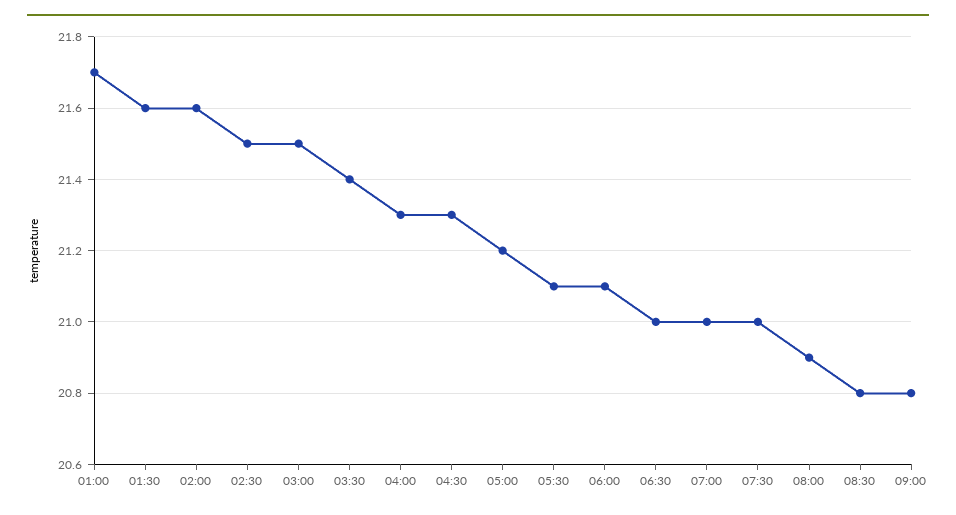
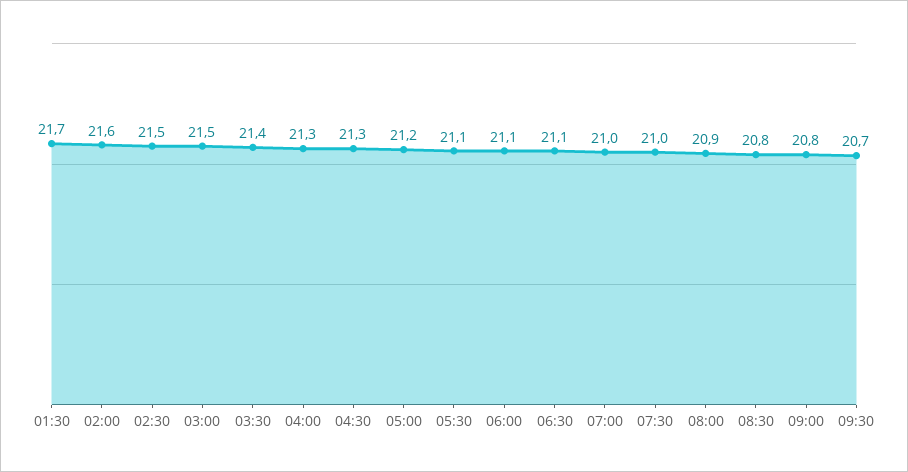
01:00: 21.7 -> none
01:30: 21.6 -> 21.7
06:30: 21 -> 21.1
09:30: none -> 20.7

